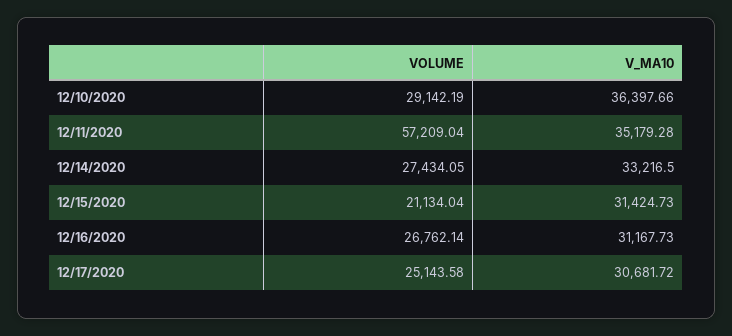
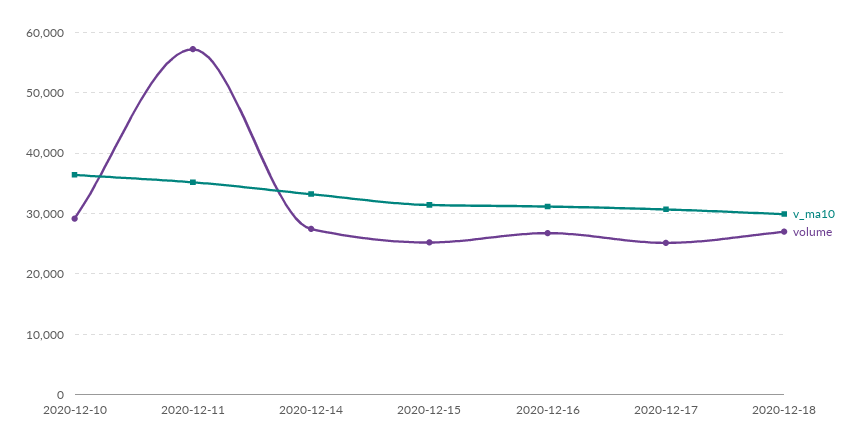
VOLUME, 12/15/2020: 21134.04 -> 25000
V_MA10, 2020-12-18: none -> 30000
VOLUME, 2020-12-18: none -> 27000

